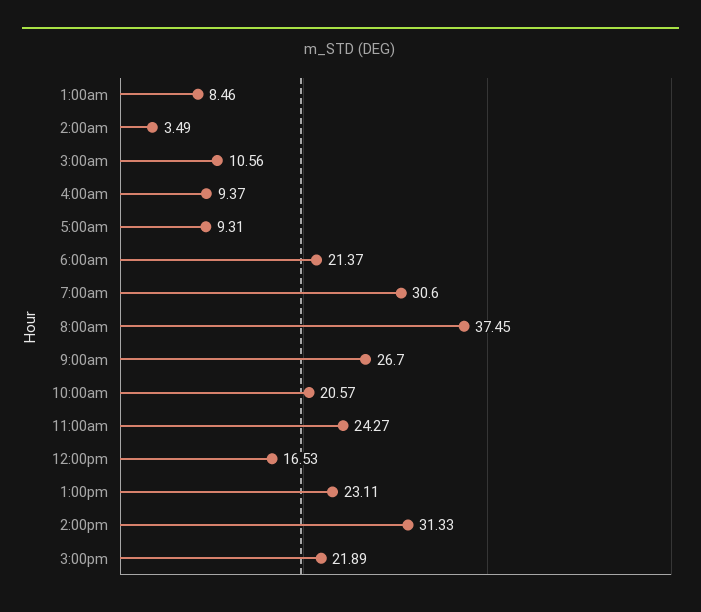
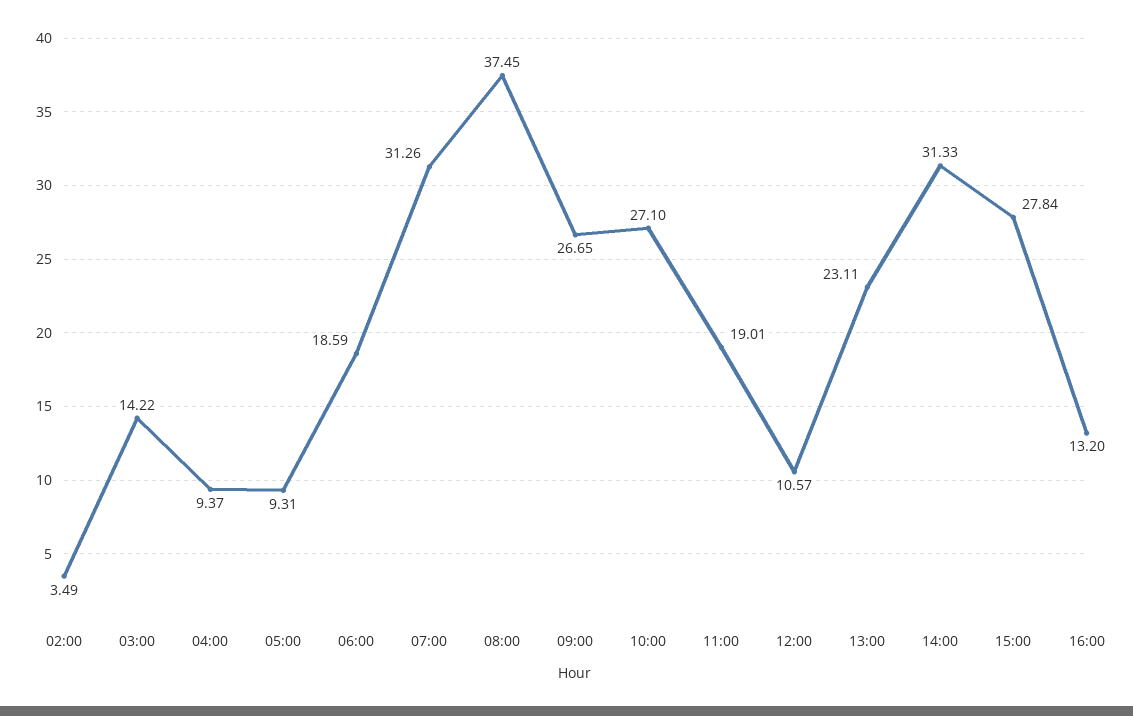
1:00am: 8.46 -> none
3:00am: 10.56 -> 14.22
6:00am: 21.37 -> 18.59
7:00am: 30.6 -> 31.26
9:00am: 26.7 -> 26.65
10:00am: 20.57 -> 27.1
11:00am: 24.27 -> 19.01
12:00pm: 16.53 -> 10.57
3:00pm: 21.89 -> 27.84
16:00: none -> 13.2

